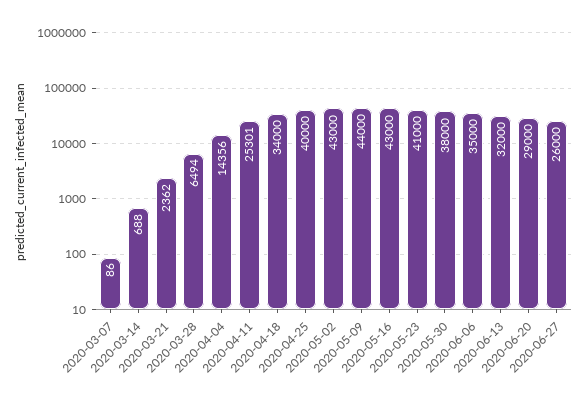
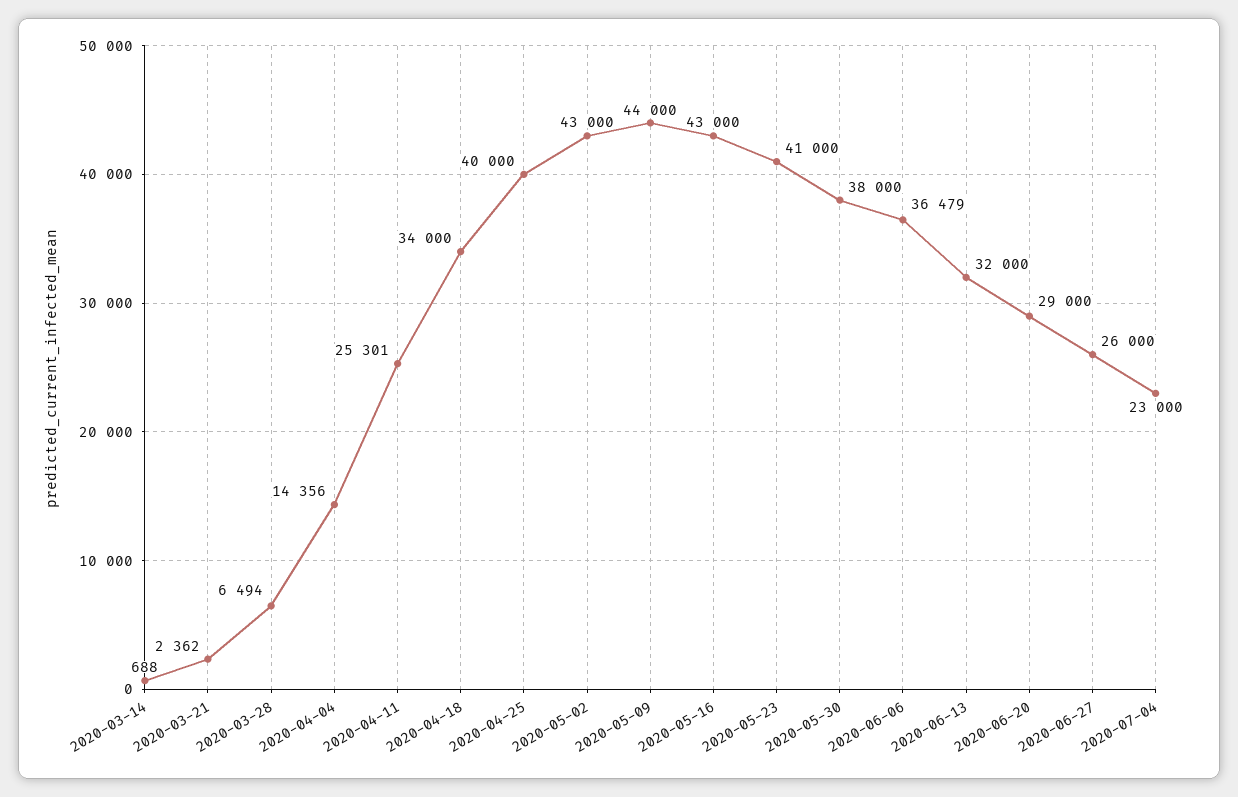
2020-03-07: 86 -> none
2020-06-06: 35000 -> 36479
2020-07-04: none -> 23000

